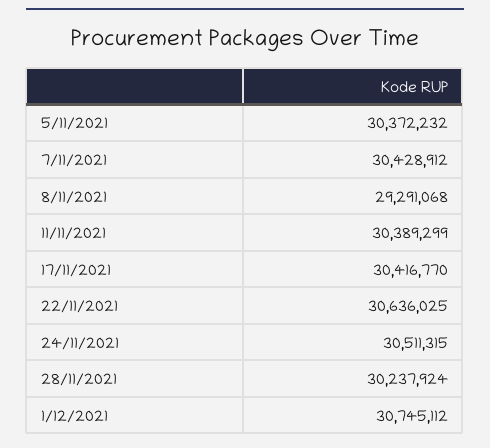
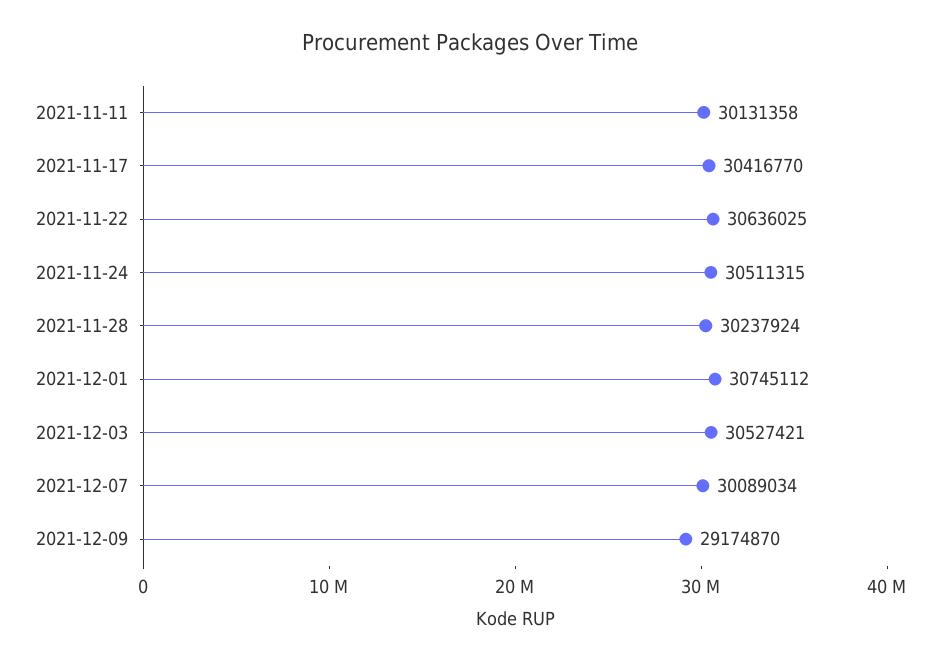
5/11/2021: 30372232 -> none
7/11/2021: 30428912 -> none
8/11/2021: 29291068 -> none
11/11/2021: 30389299 -> 30131358
2021-12-03: none -> 30527421
2021-12-07: none -> 30089034
2021-12-09: none -> 29174870

